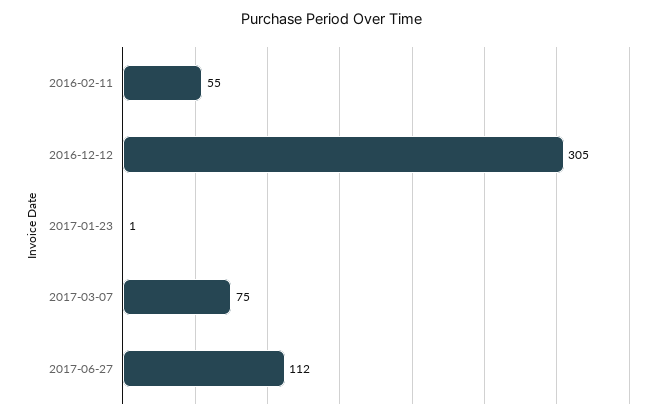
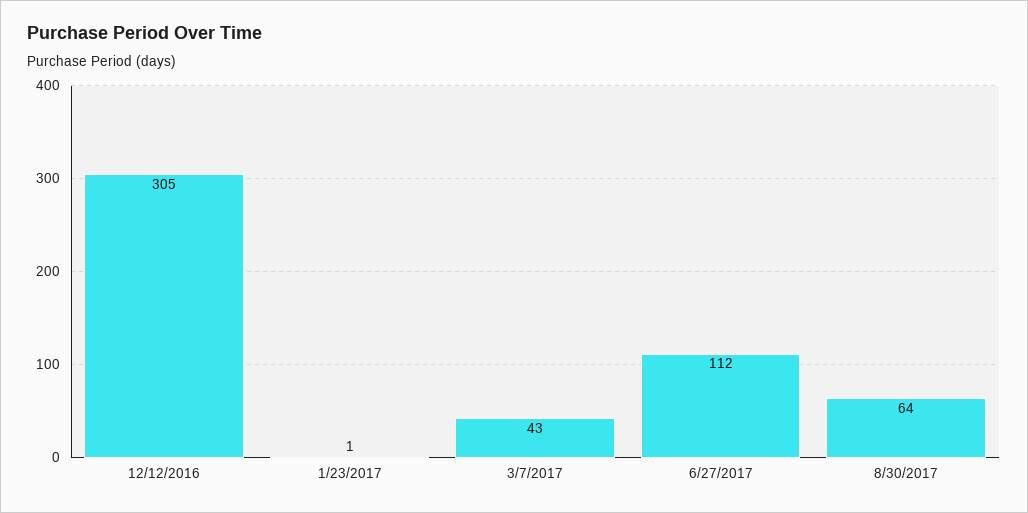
2016-02-11: 55 -> none
2017-03-07: 75 -> 43
8/30/2017: none -> 64

